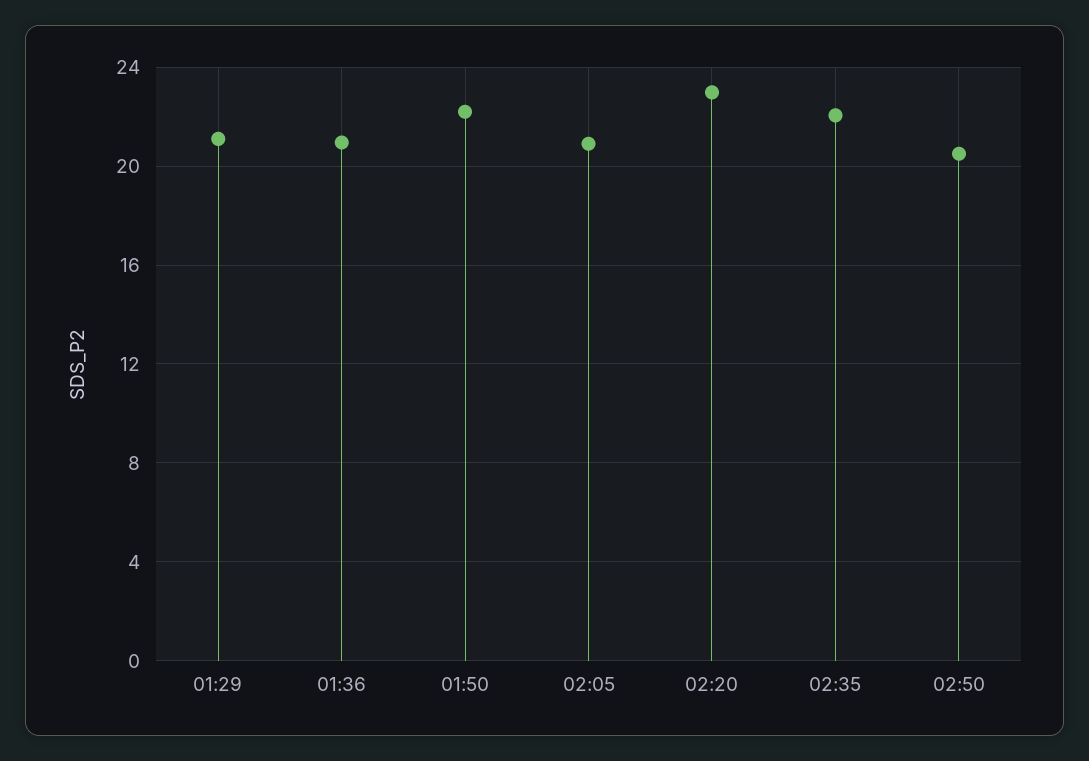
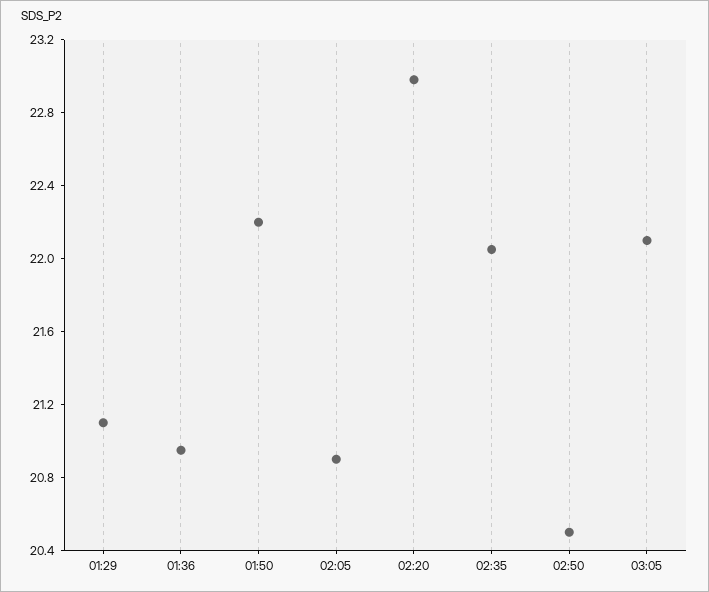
03:05: none -> 22.1

